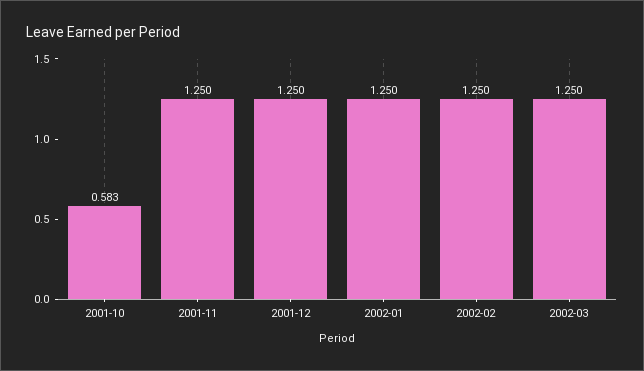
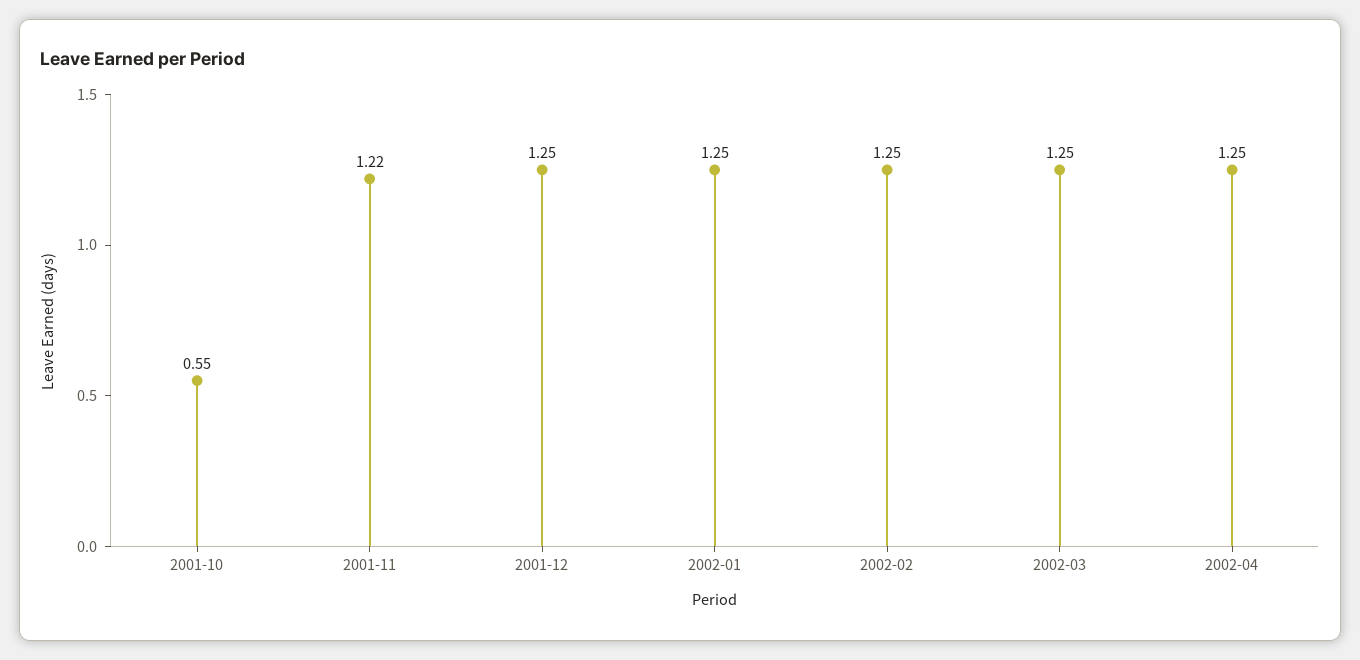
2001-10: 0.583 -> 0.55
2001-11: 1.25 -> 1.22
2002-04: none -> 1.25

